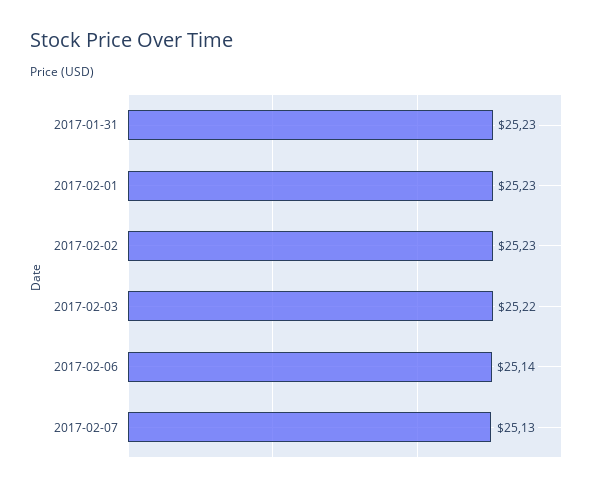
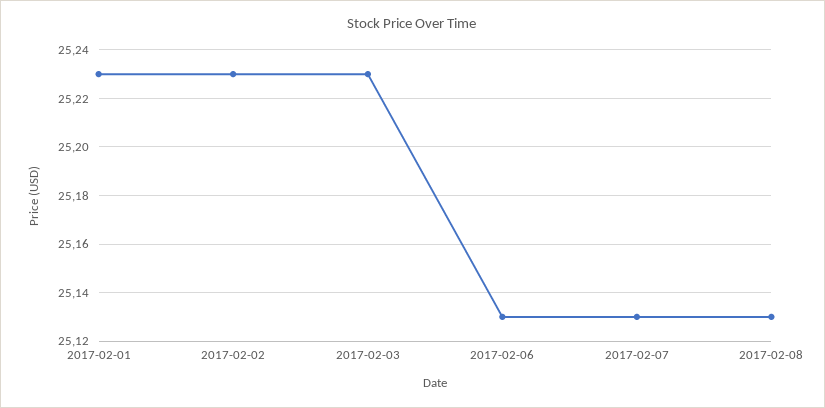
2017-01-31: 25.23 -> none
2017-02-03: 25.22 -> 25.23
2017-02-06: 25.14 -> 25.13
2017-02-08: none -> 25.13

